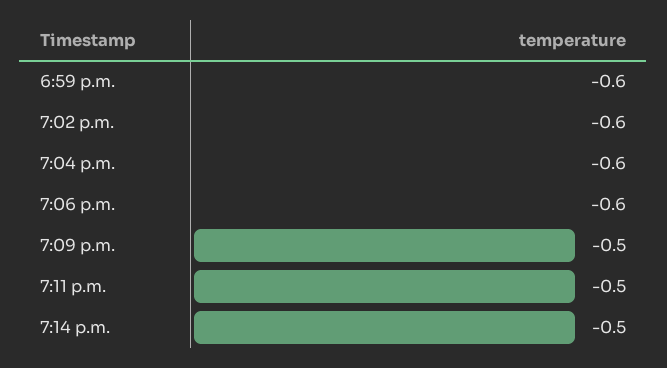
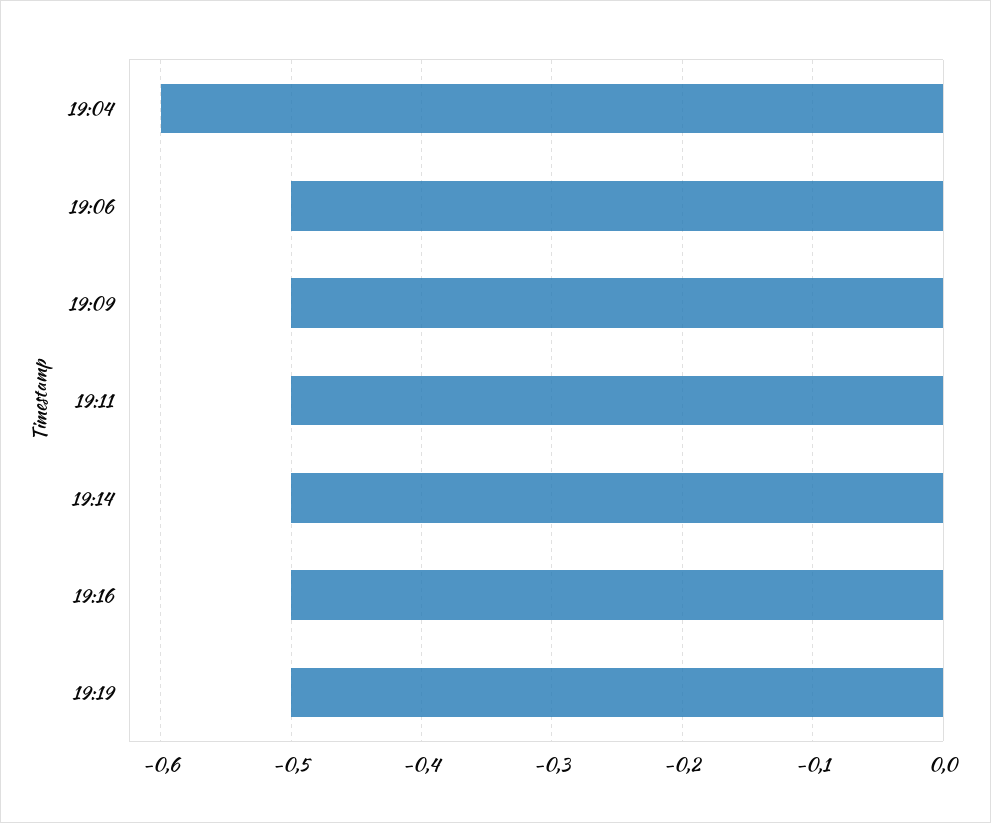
6:59 p.m.: -0.6 -> none
7:02 p.m.: -0.6 -> none
7:06 p.m.: -0.6 -> -0.5
19:16: none -> -0.5
19:19: none -> -0.5

